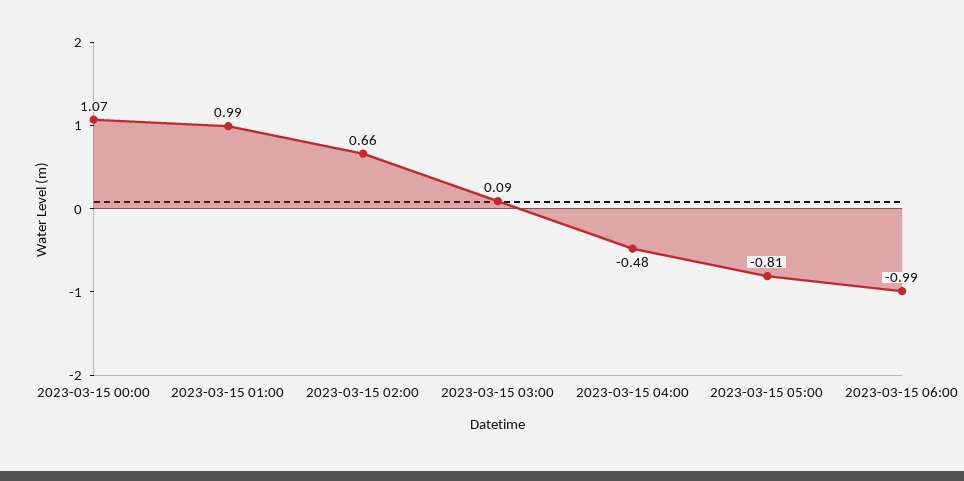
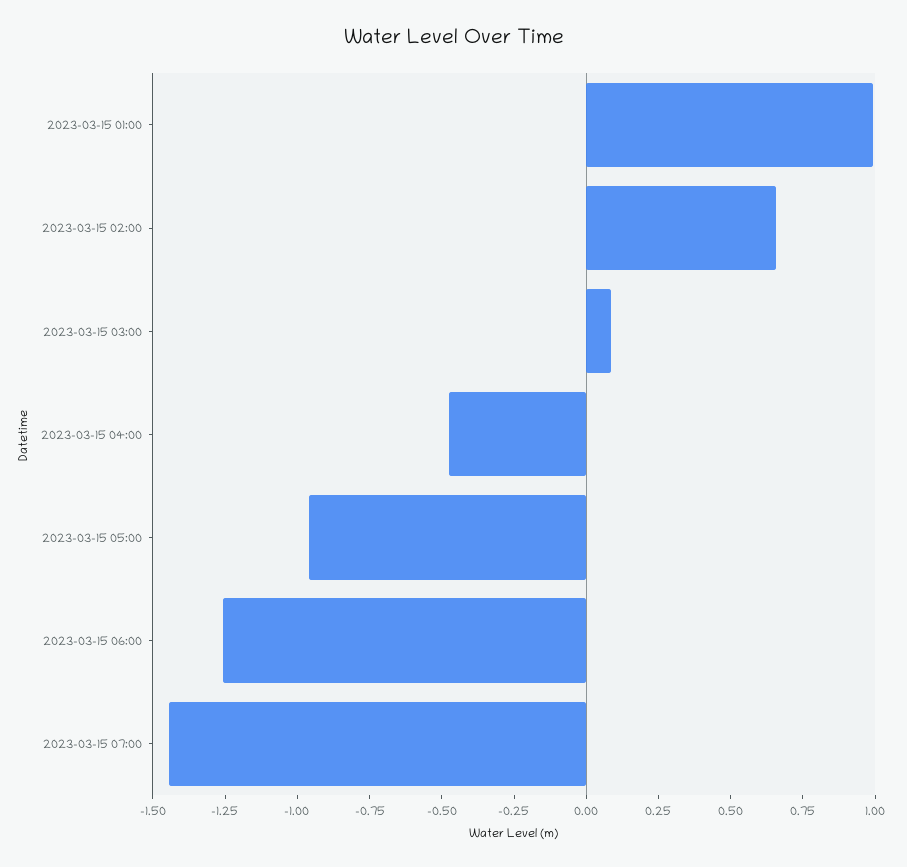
2023-03-15 00:00: 1.07 -> none
2023-03-15 05:00: -0.81 -> -0.95
2023-03-15 06:00: -0.99 -> -1.25
2023-03-15 07:00: none -> -1.45

